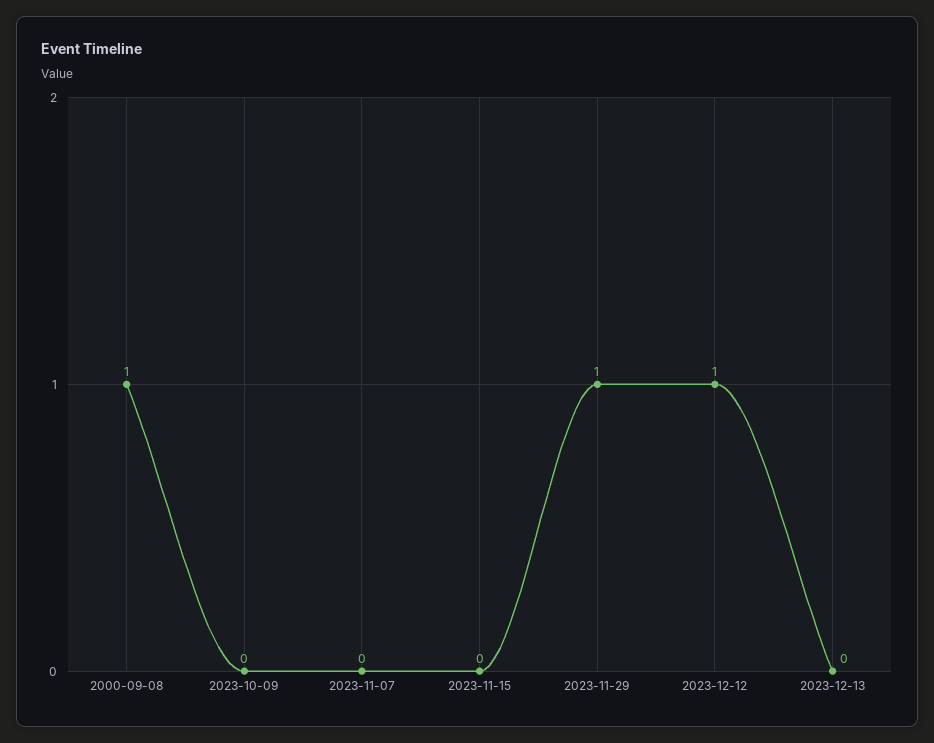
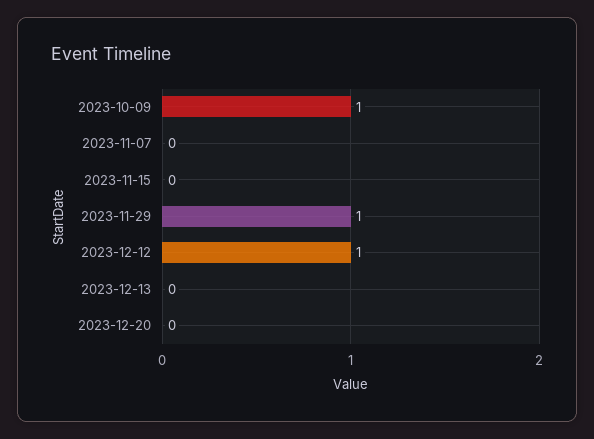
2000-09-08: 1 -> none
2023-10-09: 0 -> 1
2023-12-20: none -> 0

